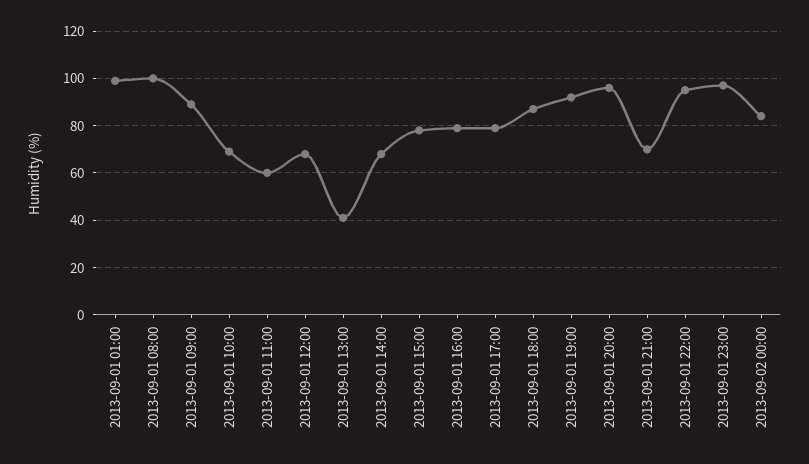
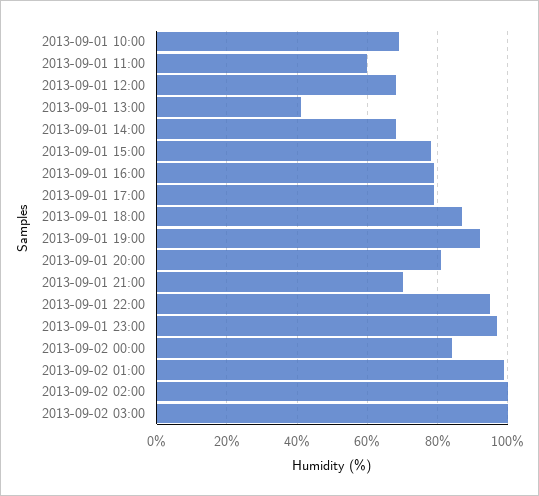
2013-09-01 01:00: 100 -> none
2013-09-01 08:00: 100 -> none
2013-09-01 09:00: 90 -> none
2013-09-01 20:00: 95 -> 80
2013-09-02 01:00: none -> 100
2013-09-02 02:00: none -> 100
2013-09-02 03:00: none -> 100

